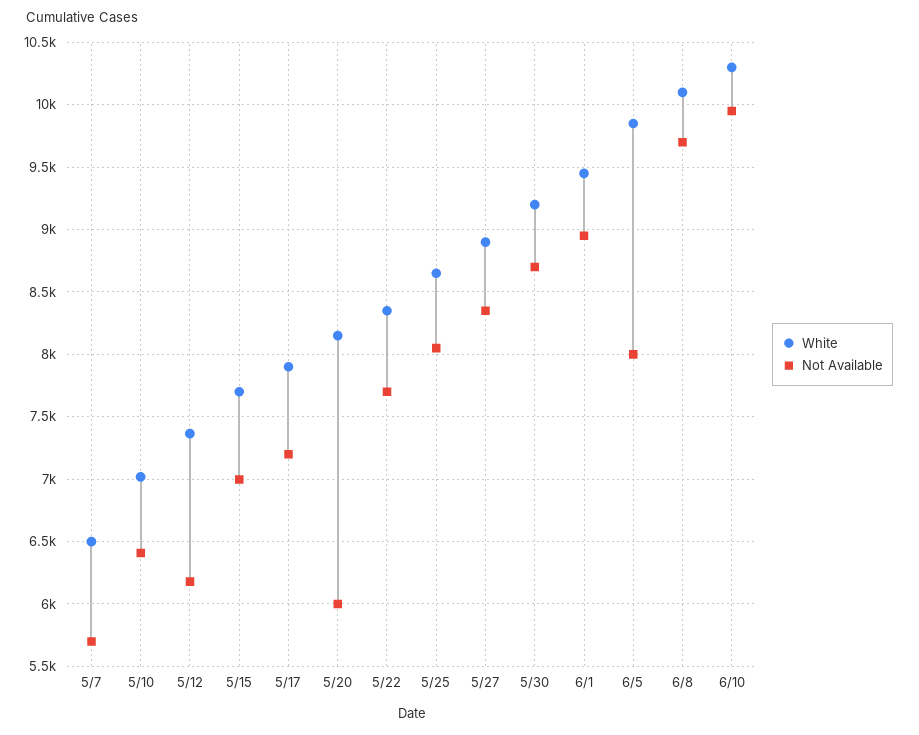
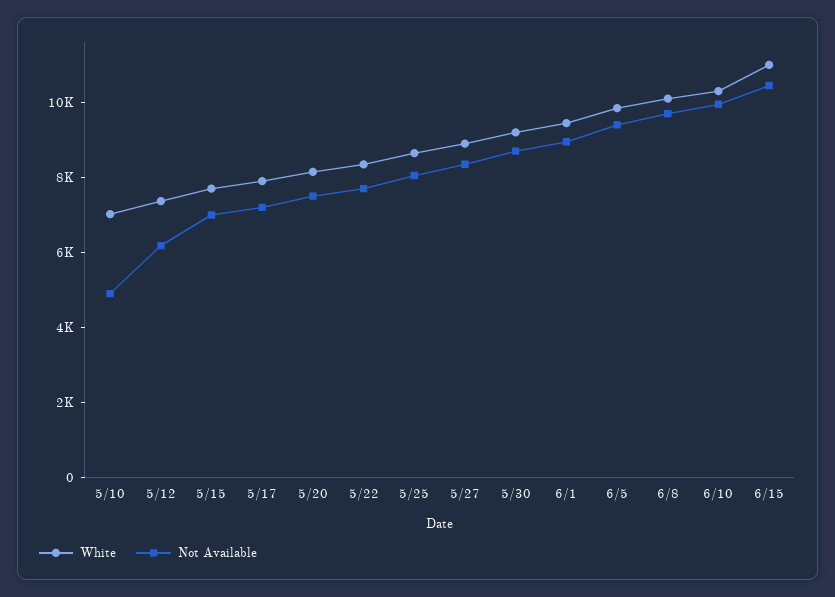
White, 5/7: 6500 -> none
Not Available, 5/7: 5700 -> none
Not Available, 5/10: 6400 -> 5000
Not Available, 5/20: 6000 -> 7500
Not Available, 6/5: 8000 -> 9500
White, 6/15: none -> 11000
Not Available, 6/15: none -> 10500

